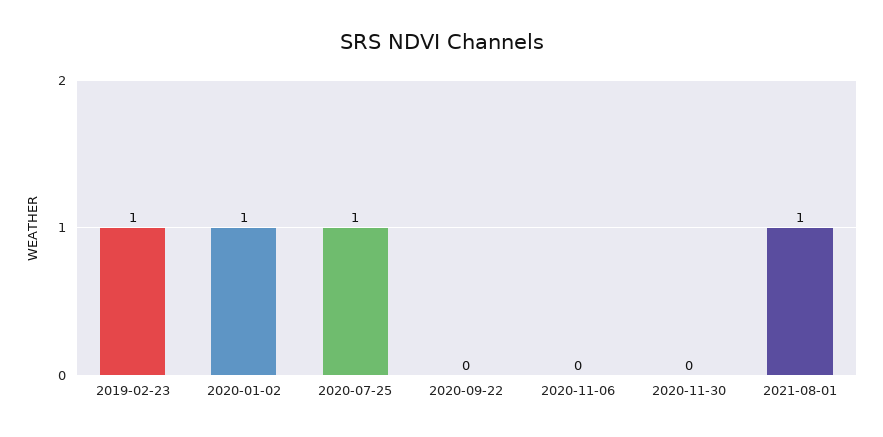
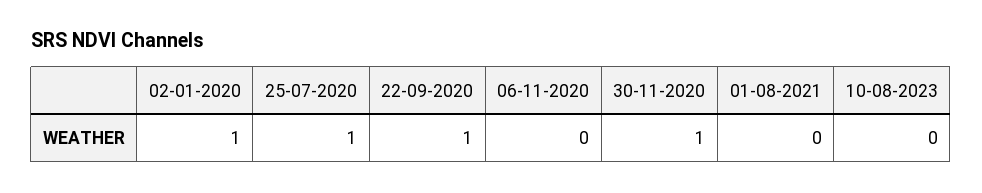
2019-02-23: 1 -> none
2020-09-22: 0 -> 1
2020-11-30: 0 -> 1
2021-08-01: 1 -> 0
10-08-2023: none -> 0

